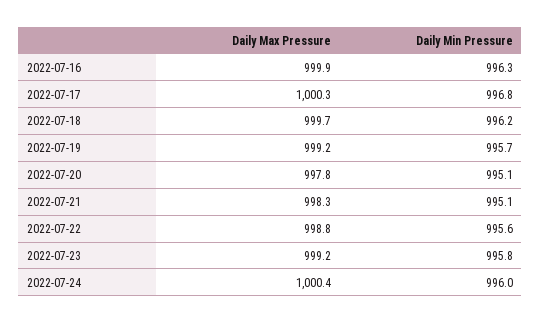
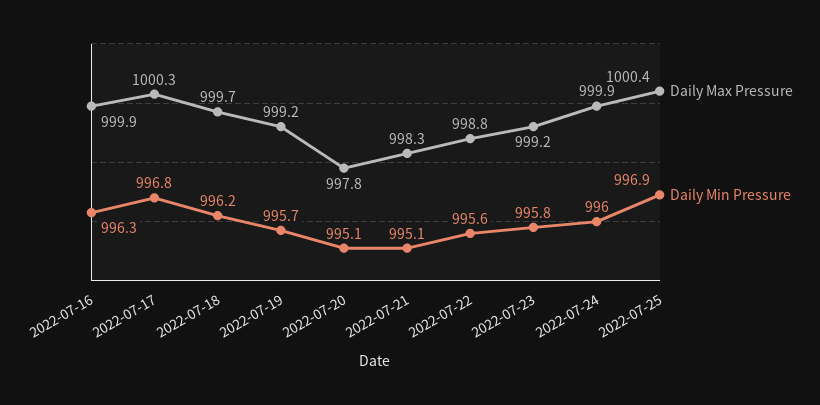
Daily Max Pressure, 2022-07-24: 1000.4 -> 999.9
Daily Max Pressure, 2022-07-25: none -> 1000.4
Daily Min Pressure, 2022-07-25: none -> 996.9

